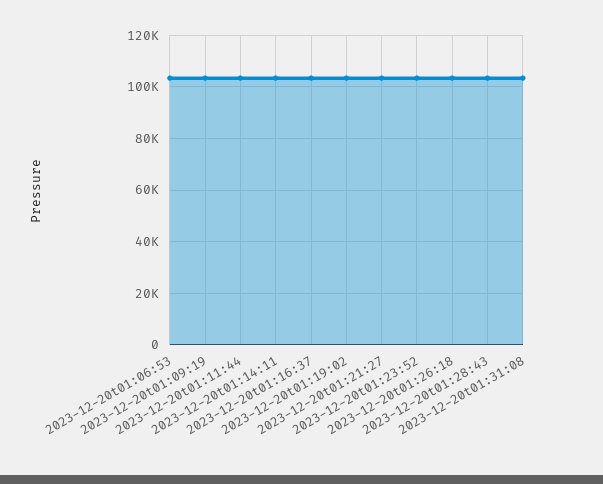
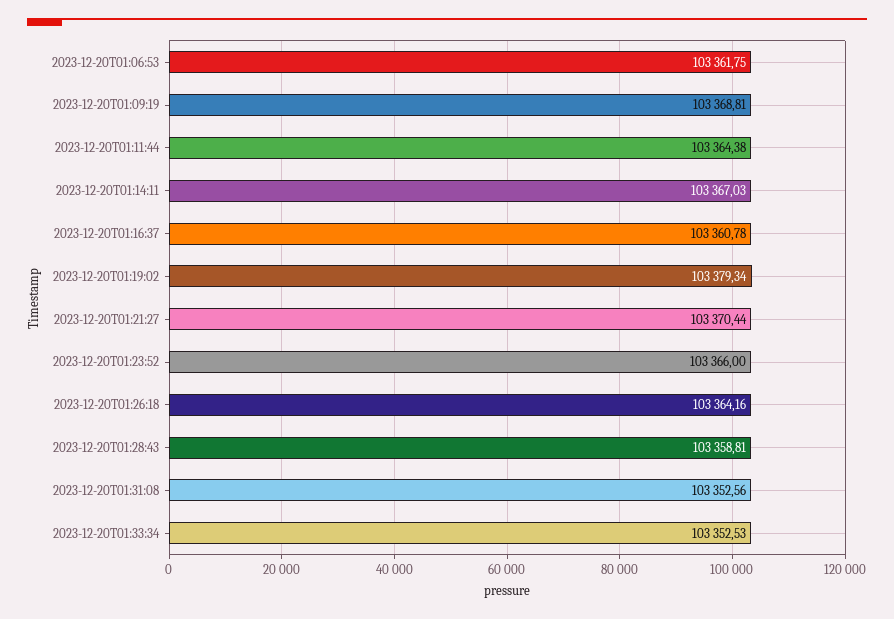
2023-12-20T01:33:34: none -> 103352.53

